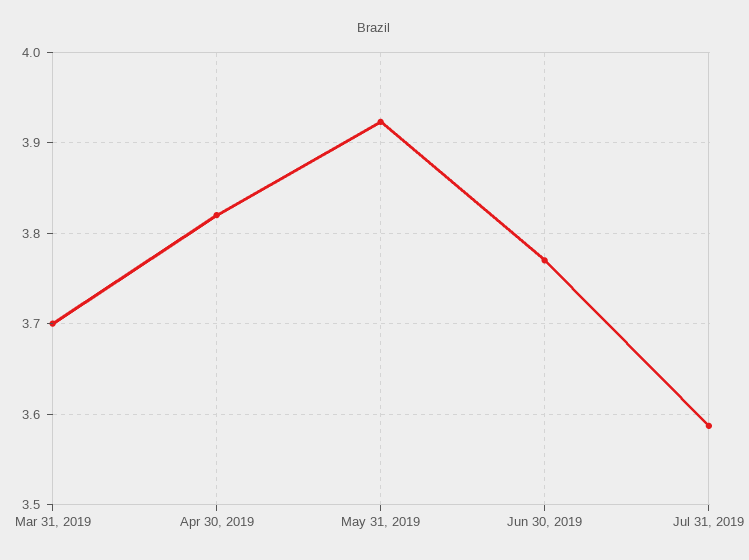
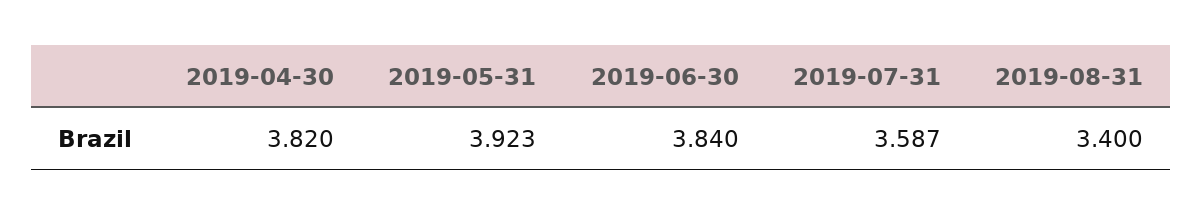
Mar 31, 2019: 3.7 -> none
Jun 30, 2019: 3.77 -> 3.84
2019-08-31: none -> 3.4

